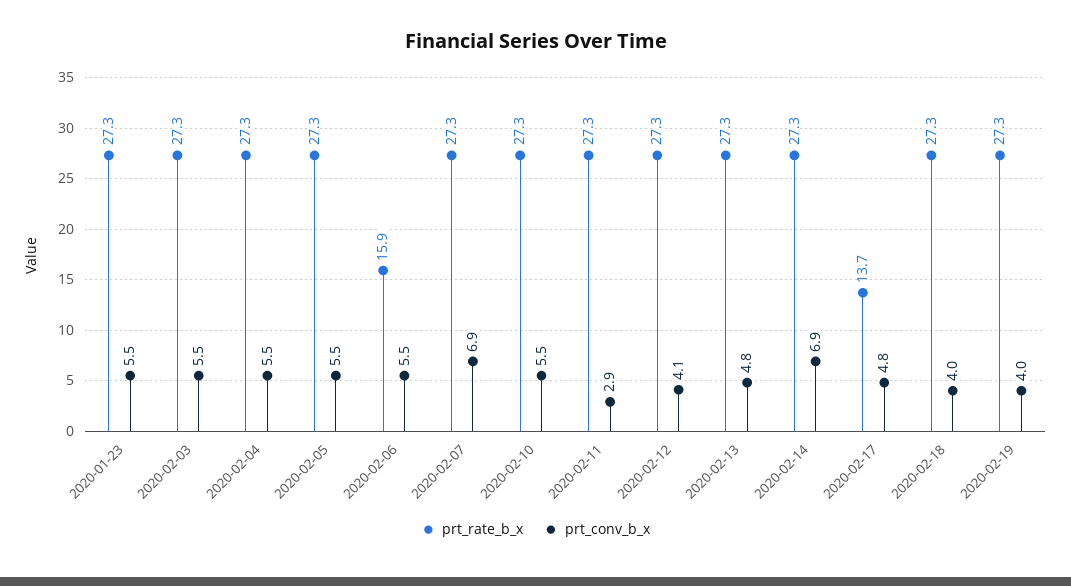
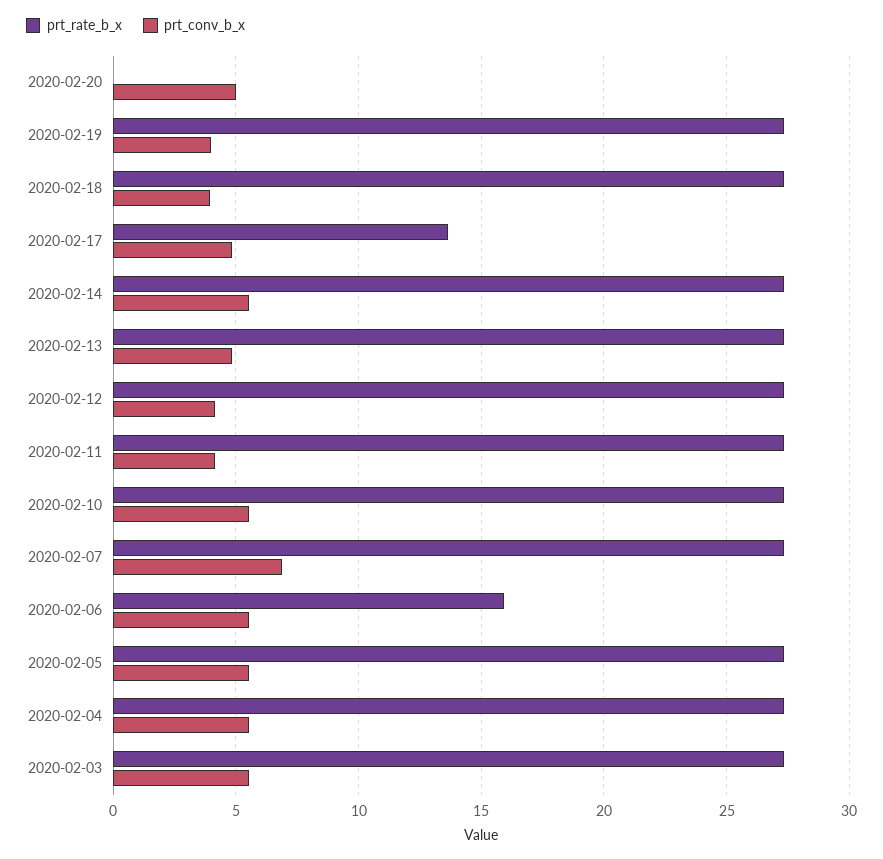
prt_rate_b_x, 2020-01-23: 27.3 -> none
prt_conv_b_x, 2020-01-23: 5.5 -> none
prt_conv_b_x, 2020-02-11: 2.9 -> 4
prt_conv_b_x, 2020-02-14: 6.9 -> 5.5
prt_rate_b_x, 2020-02-20: none -> 0
prt_conv_b_x, 2020-02-20: none -> 5

